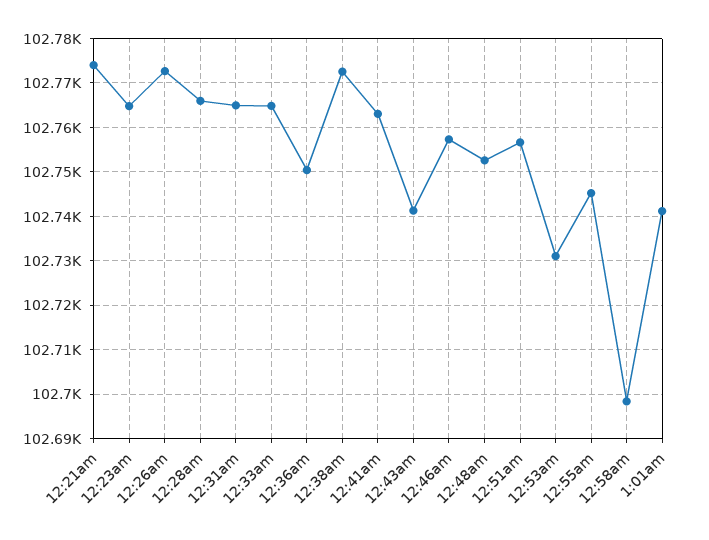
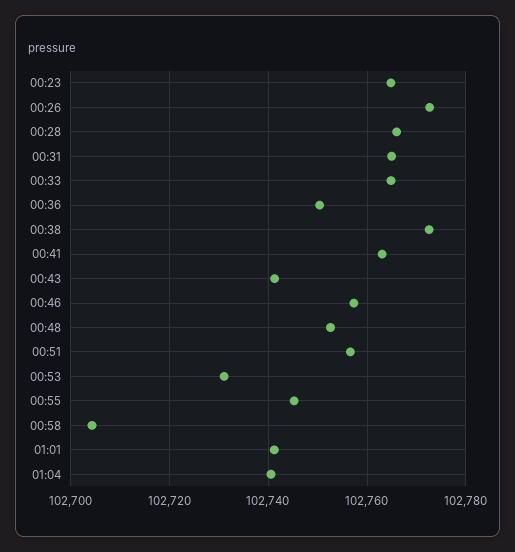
12:21am: 102774 -> none
12:58am: 102698 -> 102704
01:04: none -> 102740

